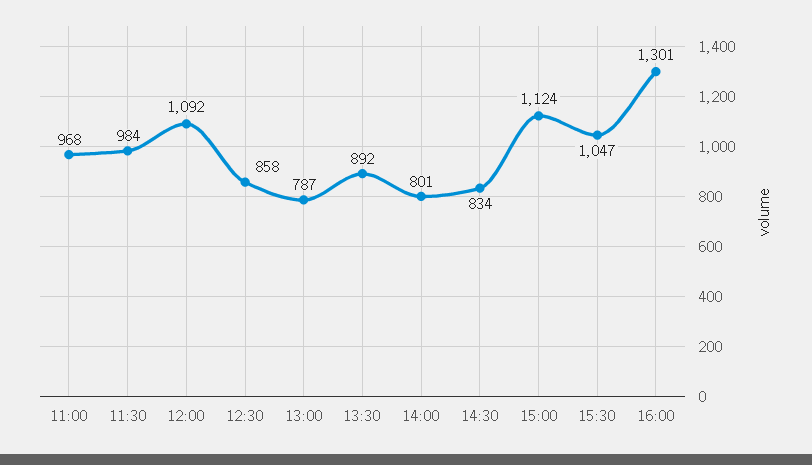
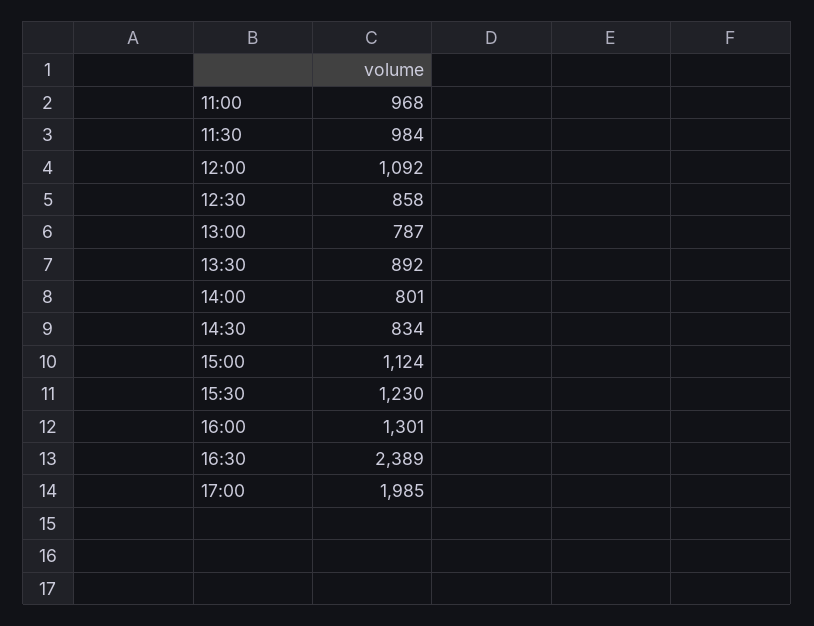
15:30: 1047 -> 1230
16:30: none -> 2389
17:00: none -> 1985

